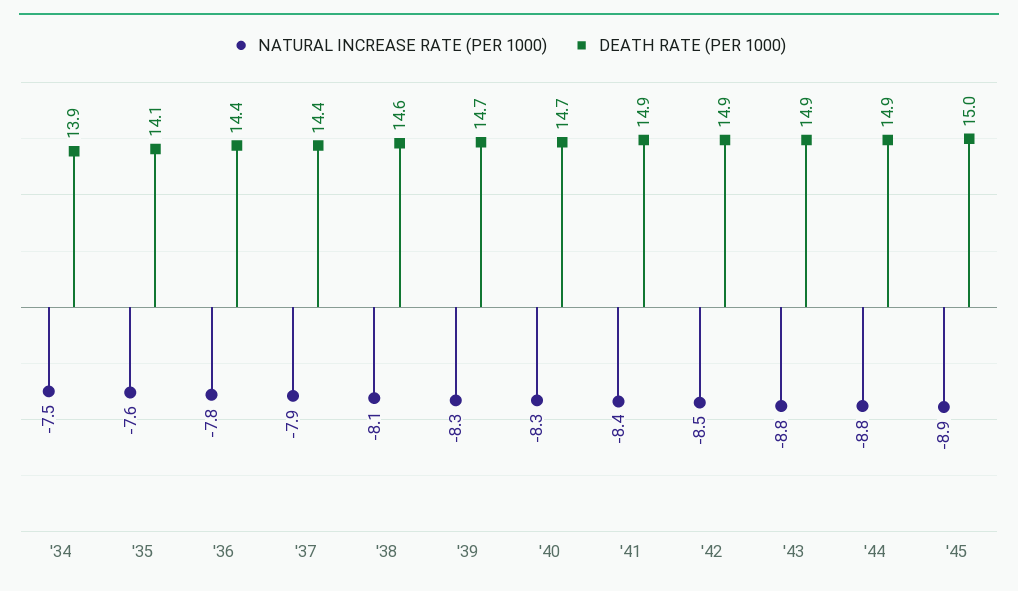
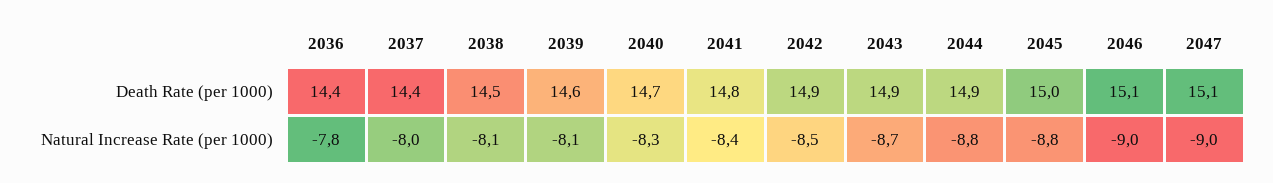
NATURAL INCREASE RATE (PER 1000), '34: -7.5 -> none
DEATH RATE (PER 1000), '34: 13.9 -> none
NATURAL INCREASE RATE (PER 1000), '35: -7.6 -> none
DEATH RATE (PER 1000), '35: 14.1 -> none
NATURAL INCREASE RATE (PER 1000), '37: -7.9 -> -8
DEATH RATE (PER 1000), '38: 14.6 -> 14.5
NATURAL INCREASE RATE (PER 1000), '39: -8.3 -> -8.1
DEATH RATE (PER 1000), '39: 14.7 -> 14.6
DEATH RATE (PER 1000), '41: 14.9 -> 14.8
NATURAL INCREASE RATE (PER 1000), '43: -8.8 -> -8.7
NATURAL INCREASE RATE (PER 1000), '45: -8.9 -> -8.8
DEATH RATE (PER 1000), 2046: none -> 15.1
DEATH RATE (PER 1000), 2047: none -> 15.1
NATURAL INCREASE RATE (PER 1000), 2046: none -> -9
NATURAL INCREASE RATE (PER 1000), 2047: none -> -9

